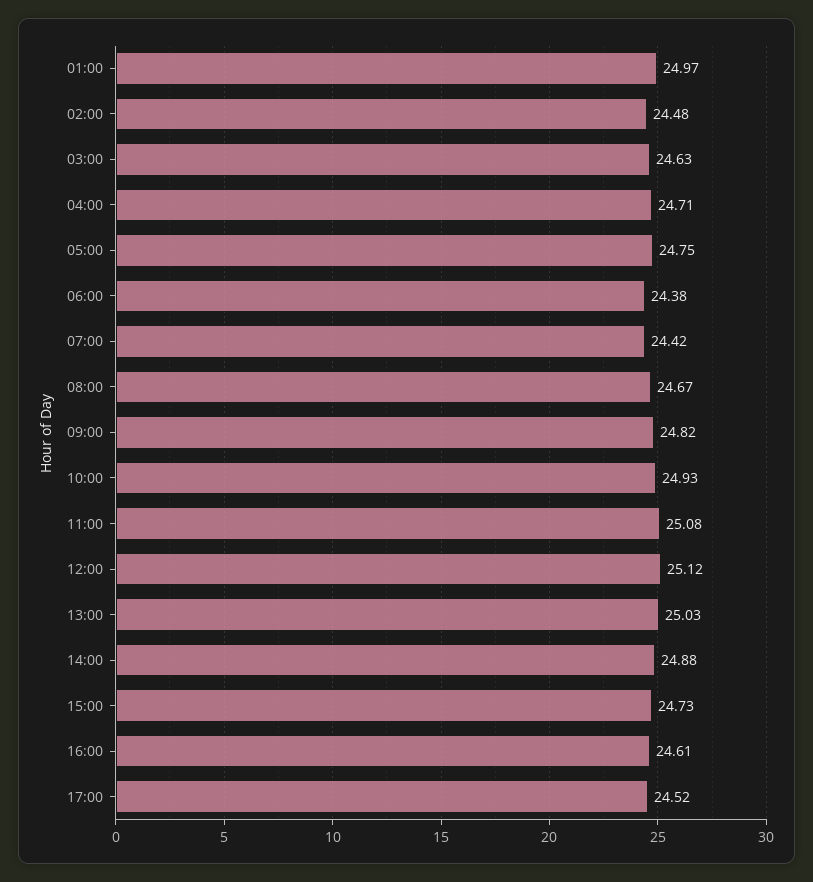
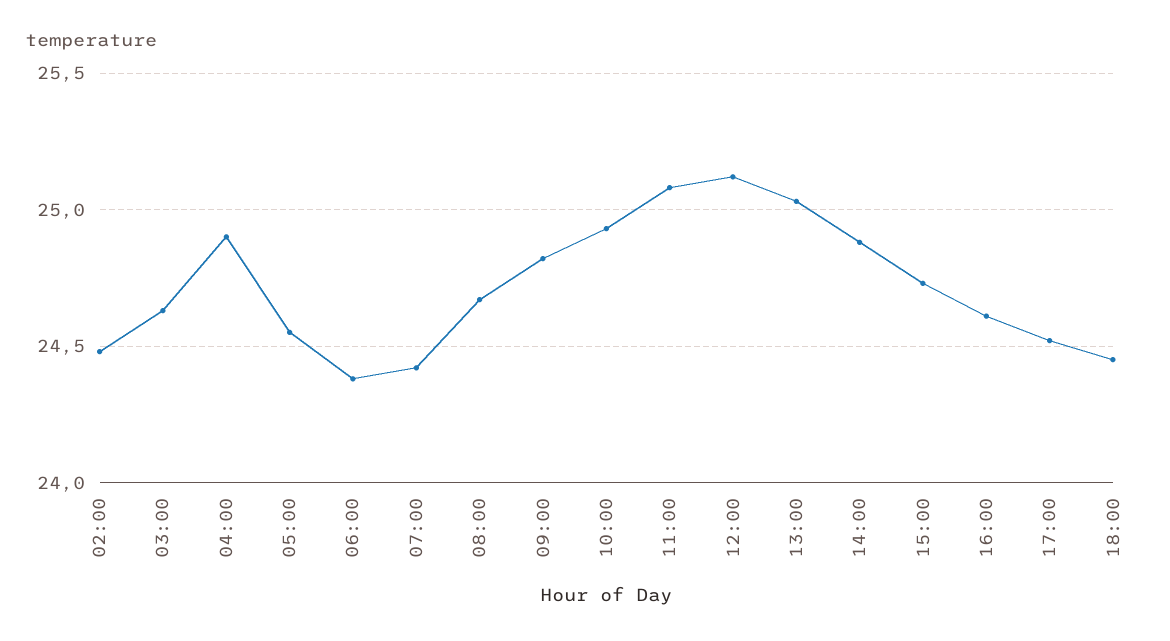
01:00: 24.97 -> none
04:00: 24.71 -> 24.9
05:00: 24.75 -> 24.55
18:00: none -> 24.45

